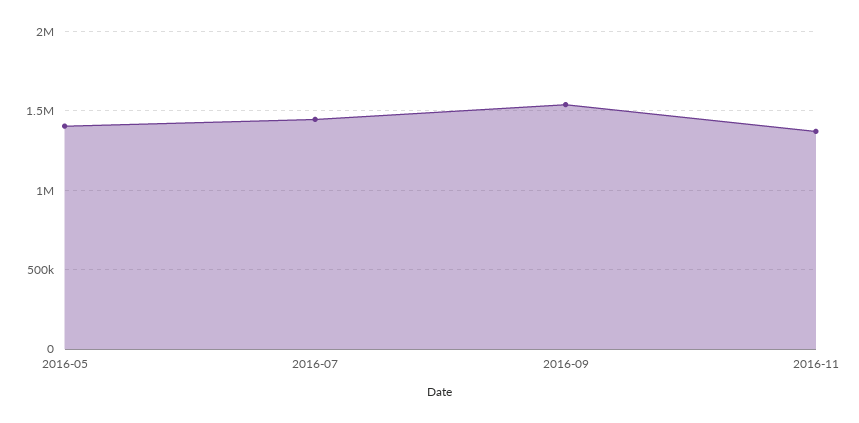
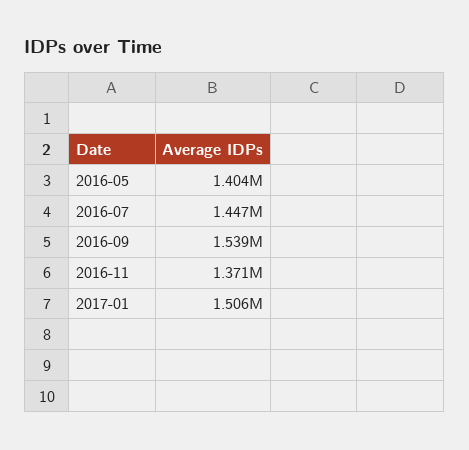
2017-01: none -> 1506000

